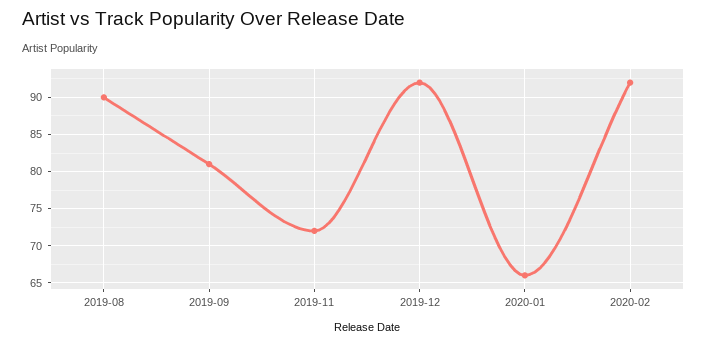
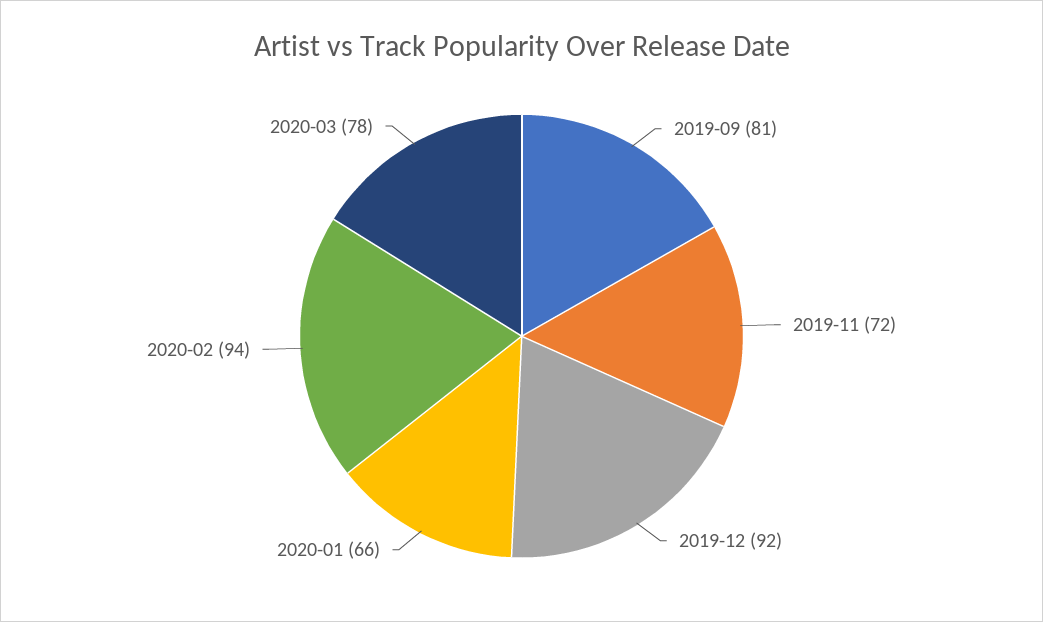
2019-08: 90 -> none
2020-02: 92 -> 94
2020-03: none -> 78

